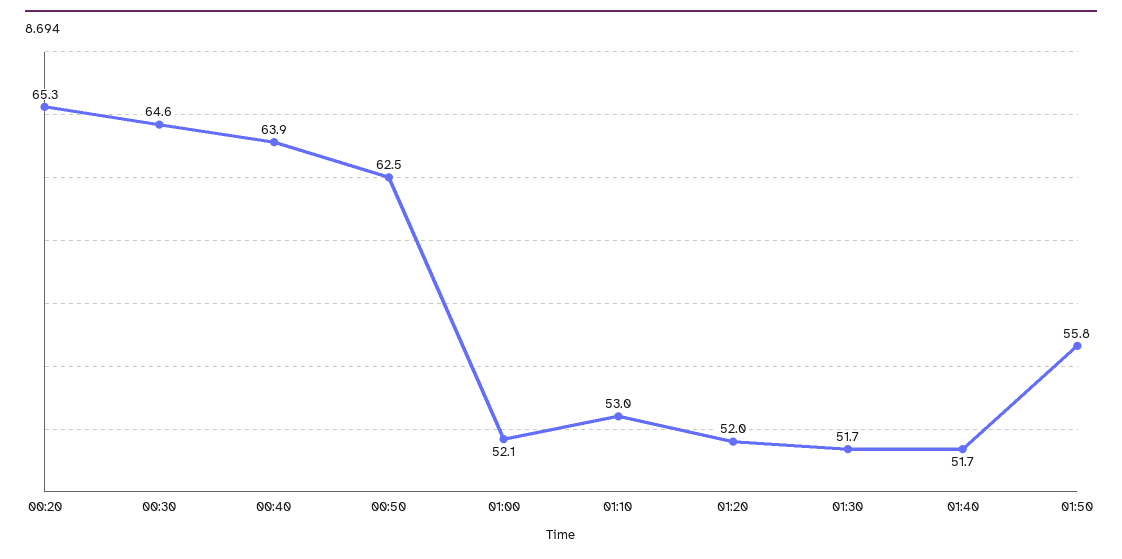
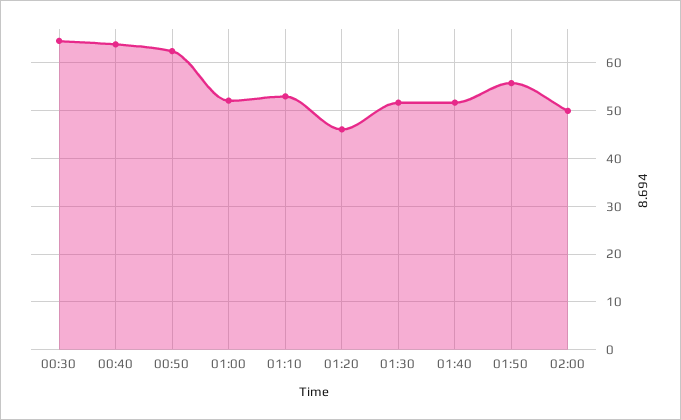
00:20: 65.3 -> none
01:20: 52 -> 46
02:00: none -> 50

